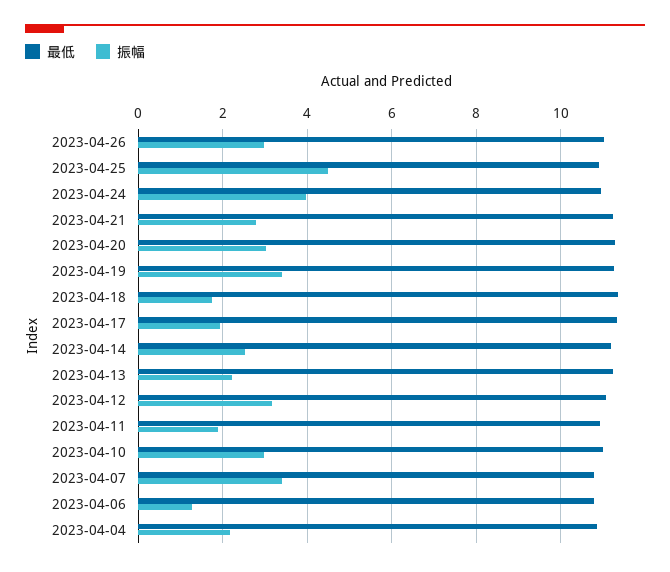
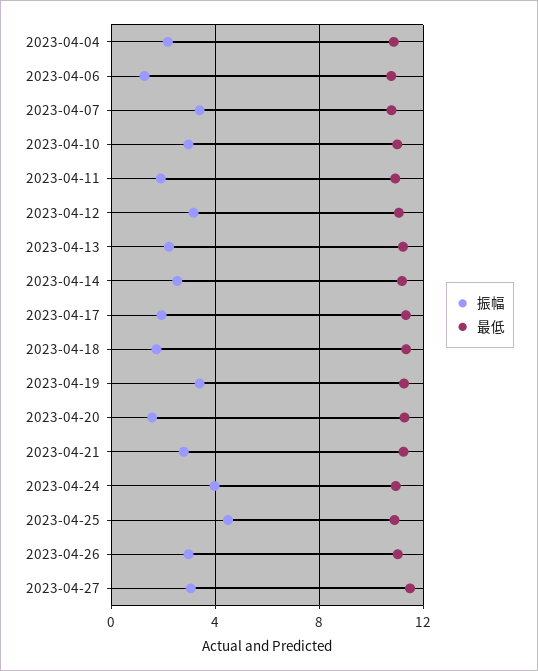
振幅, 2023-04-20: 3 -> 1.5
振幅, 2023-04-27: none -> 3
最低, 2023-04-27: none -> 11.5

